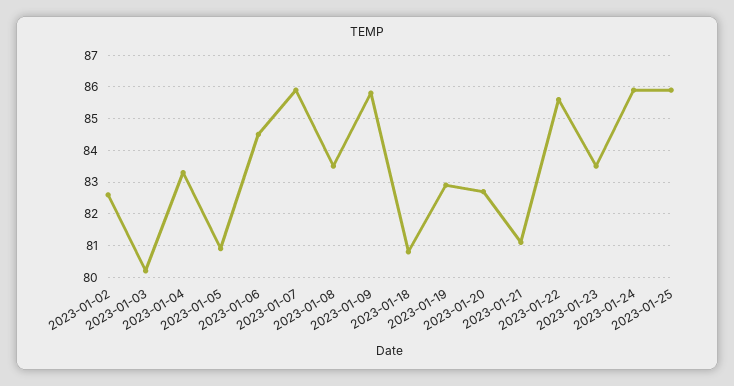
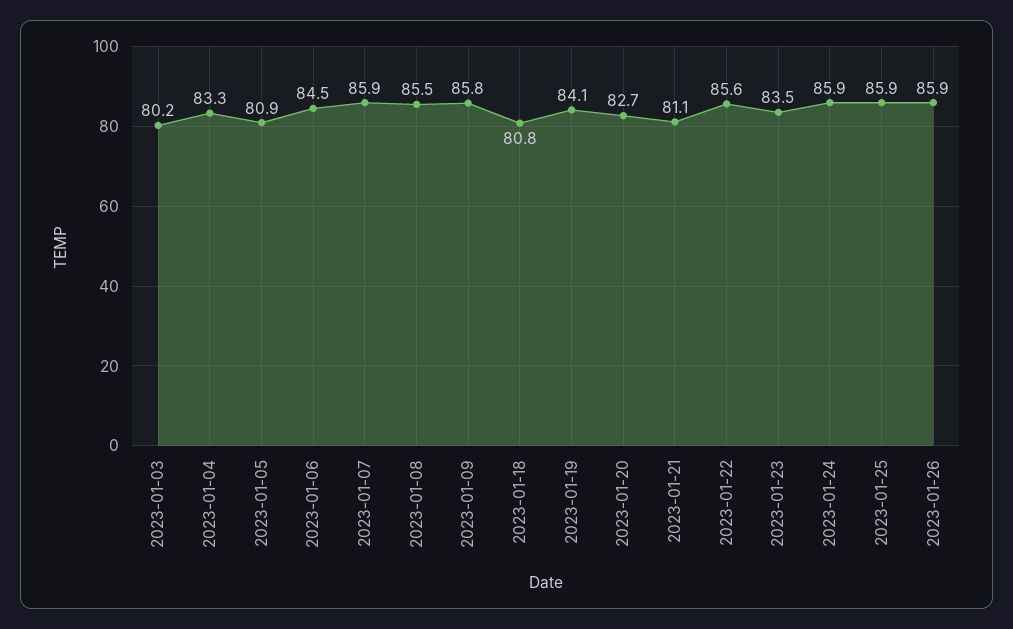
2023-01-02: 82.5 -> none
2023-01-08: 83.5 -> 85.5
2023-01-19: 83 -> 84.1
2023-01-26: none -> 85.9

